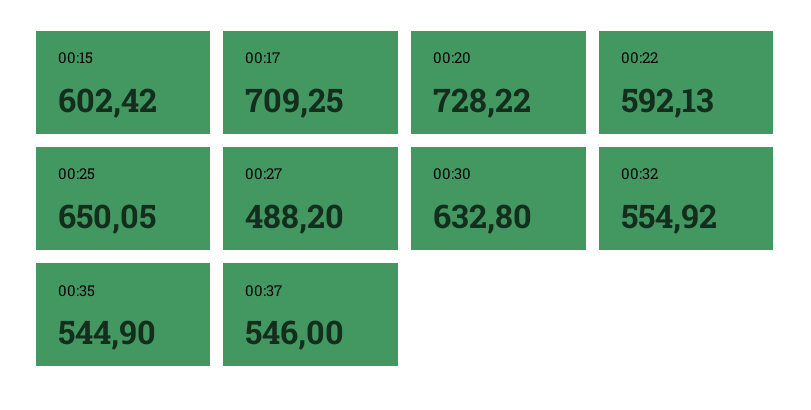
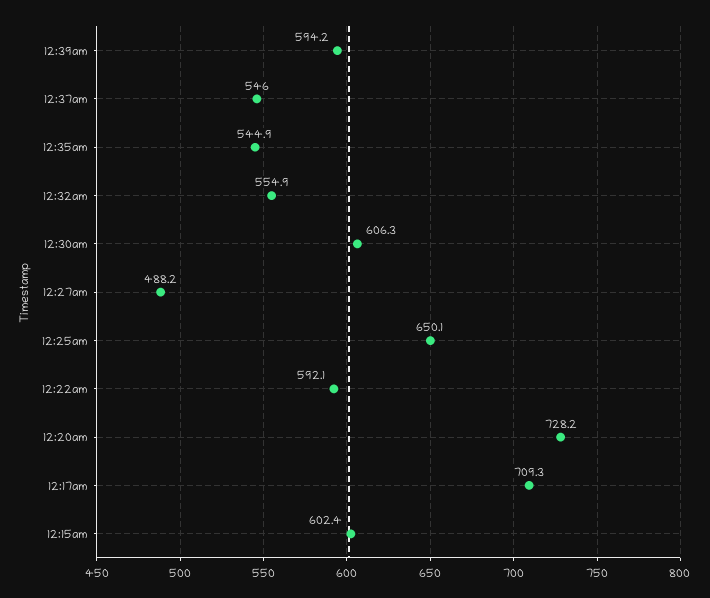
00:30: 632.8 -> 606.3
12:39am: none -> 594.2

